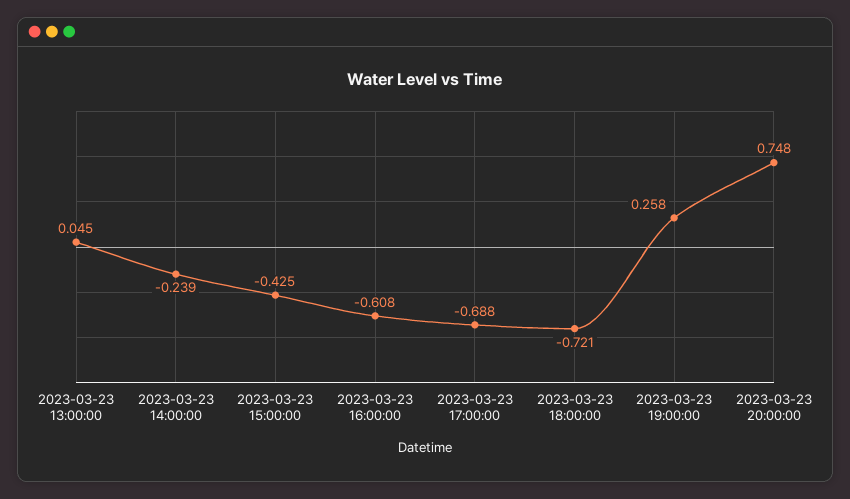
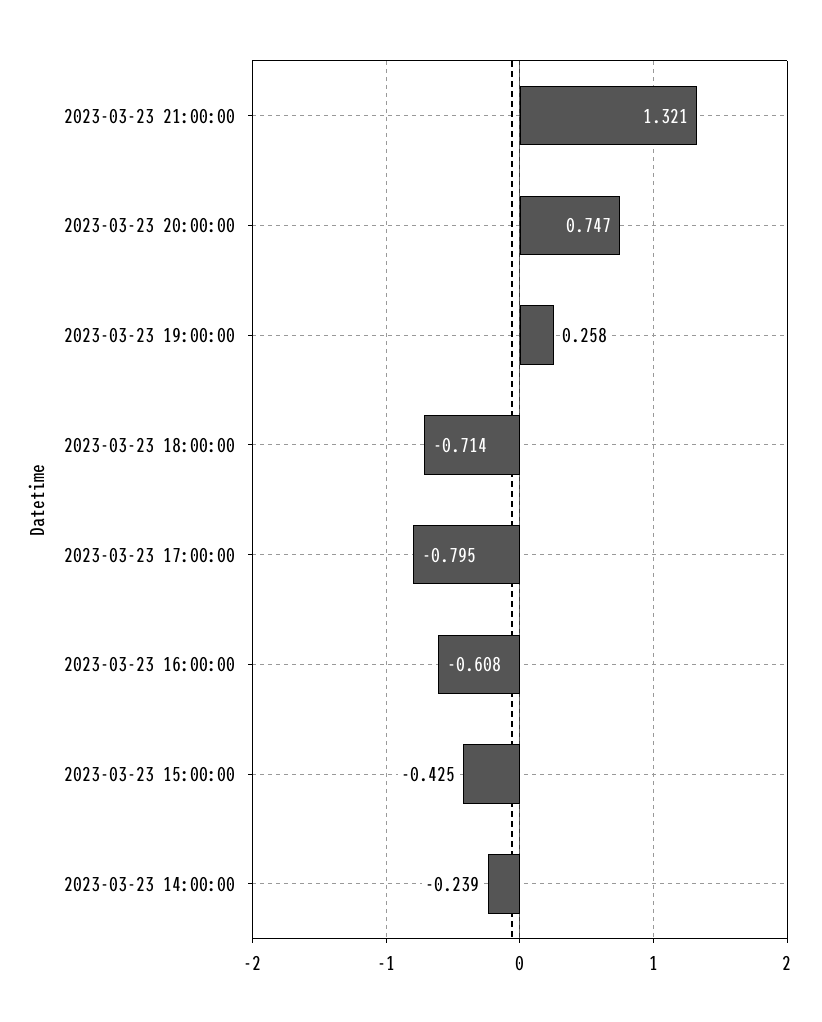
2023-03-23 13:00:00: 0.045 -> none
2023-03-23 17:00:00: -0.688 -> -0.795
2023-03-23 18:00:00: -0.721 -> -0.714
2023-03-23 20:00:00: 0.748 -> 0.747
2023-03-23 21:00:00: none -> 1.321

